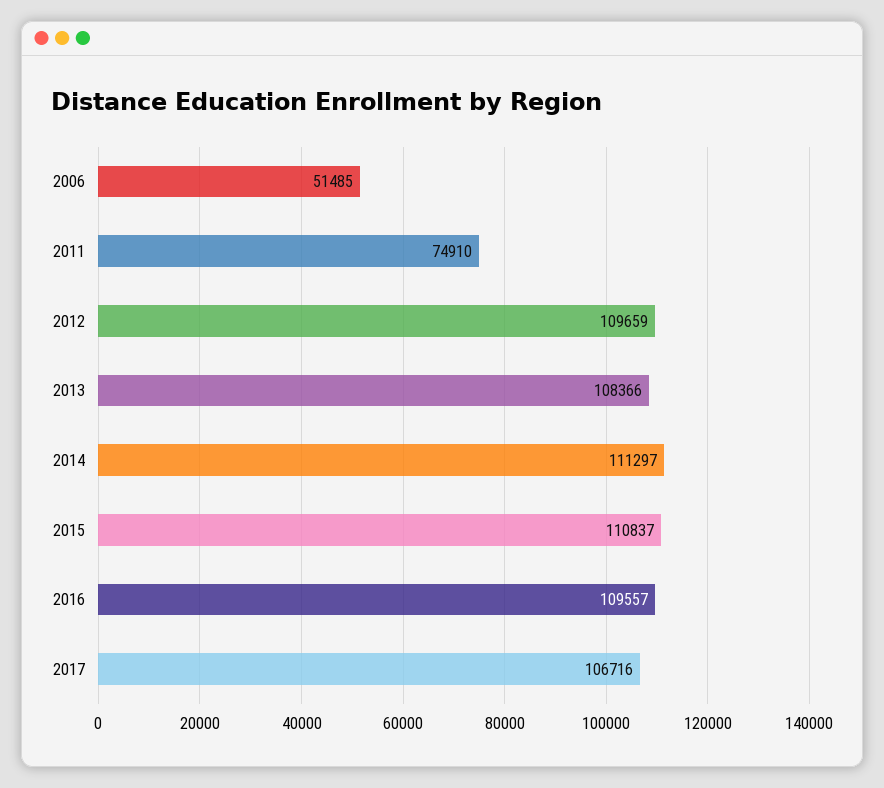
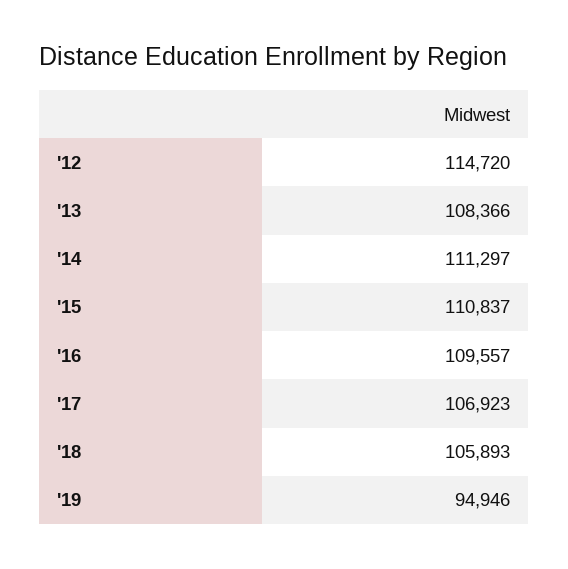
2006: 51485 -> none
2011: 74910 -> none
2012: 109659 -> 114720
2017: 106716 -> 106923
'18: none -> 105893
'19: none -> 94946

